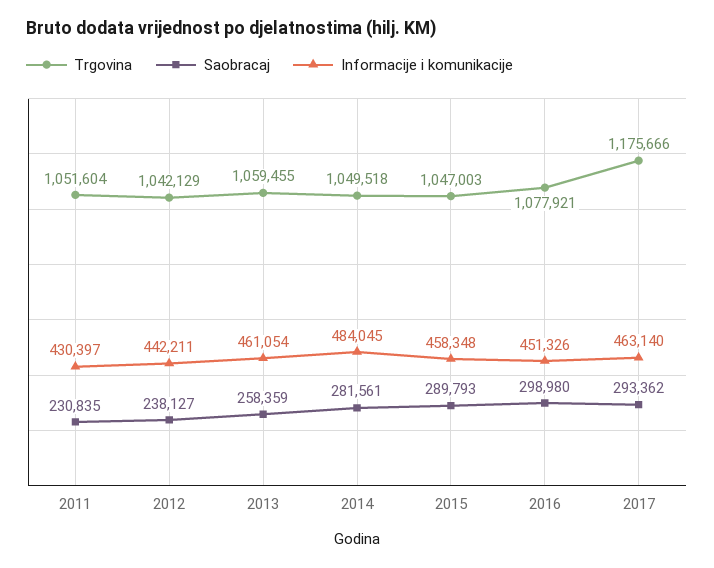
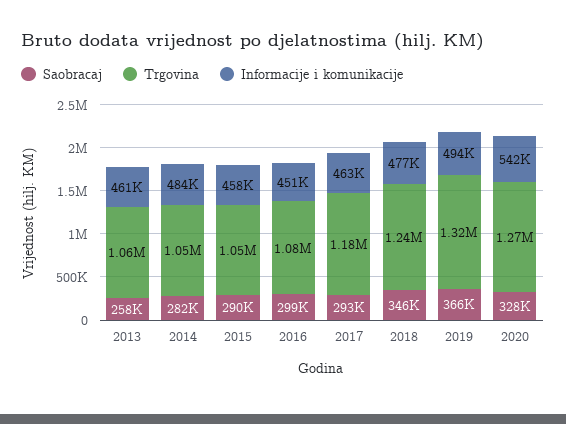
Trgovina, 2011: 1051604 -> none
Saobracaj, 2011: 230835 -> none
Informacije i komunikacije, 2011: 430397 -> none
Trgovina, 2012: 1042129 -> none
Saobracaj, 2012: 238127 -> none
Informacije i komunikacije, 2012: 442211 -> none
Saobracaj, 2018: none -> 346000
Trgovina, 2018: none -> 1240000
Informacije i komunikacije, 2018: none -> 477000
Saobracaj, 2019: none -> 366000
Trgovina, 2019: none -> 1320000
Informacije i komunikacije, 2019: none -> 494000
Saobracaj, 2020: none -> 328000
Trgovina, 2020: none -> 1270000
Informacije i komunikacije, 2020: none -> 542000

